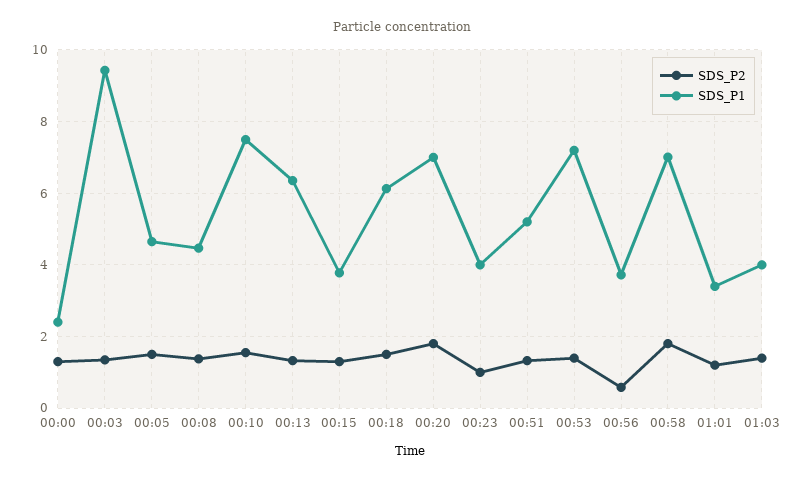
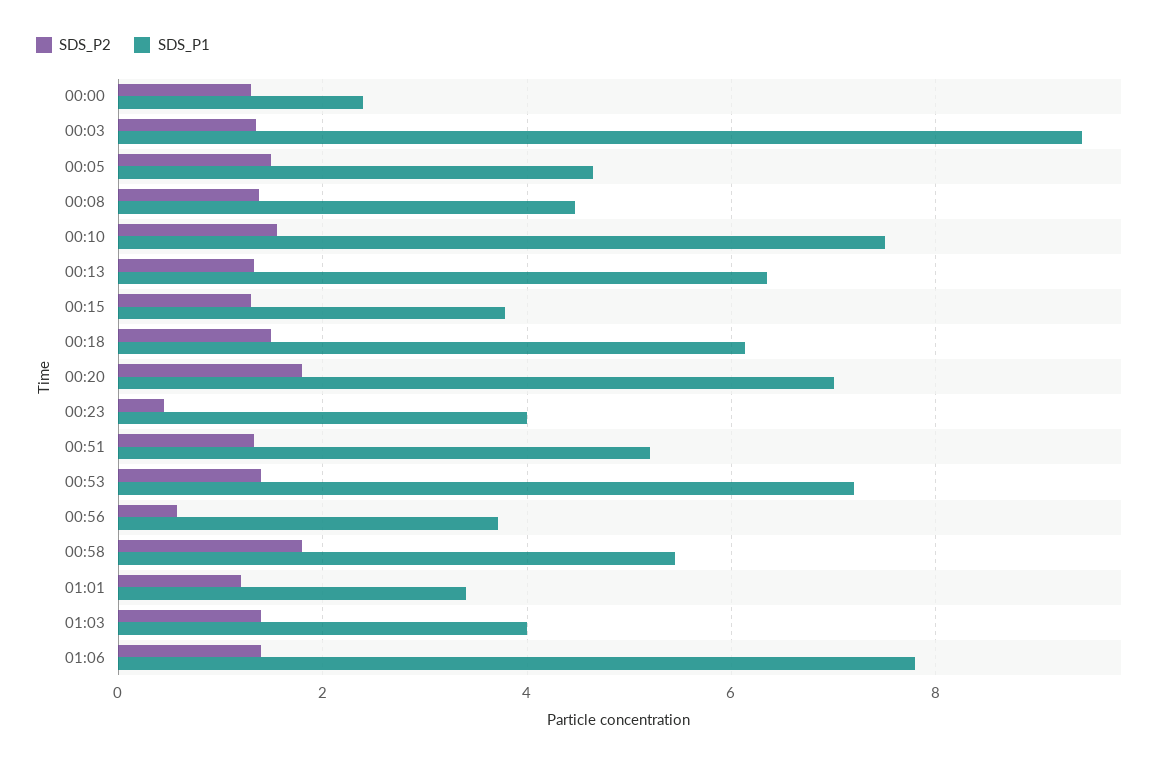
SDS_P2, 00:23: 1 -> 0.4
SDS_P1, 00:58: 7 -> 5.4
SDS_P2, 01:06: none -> 1.4
SDS_P1, 01:06: none -> 7.8

